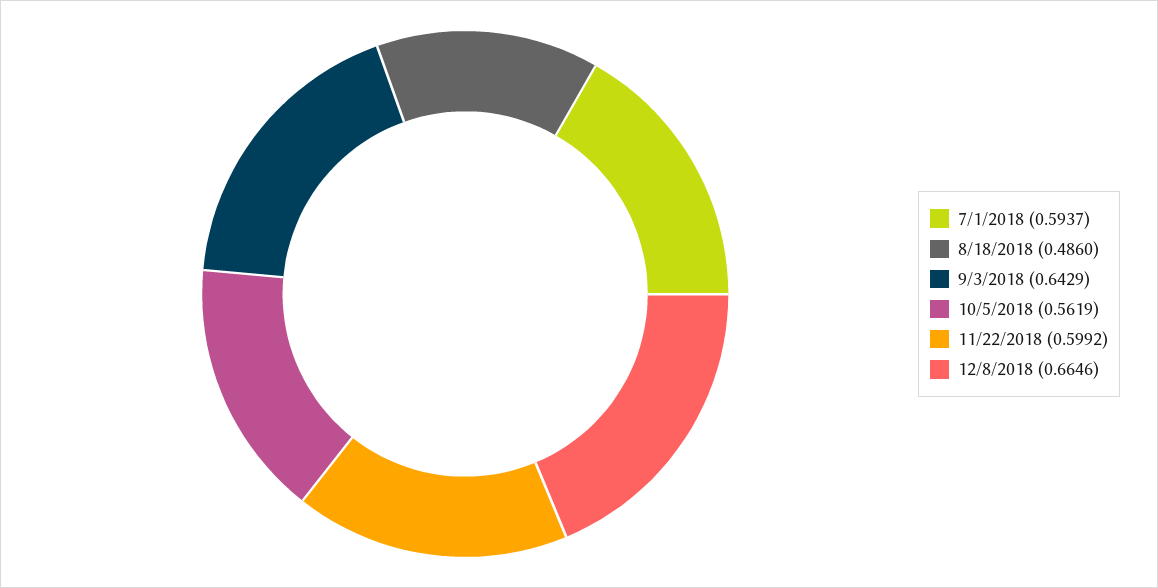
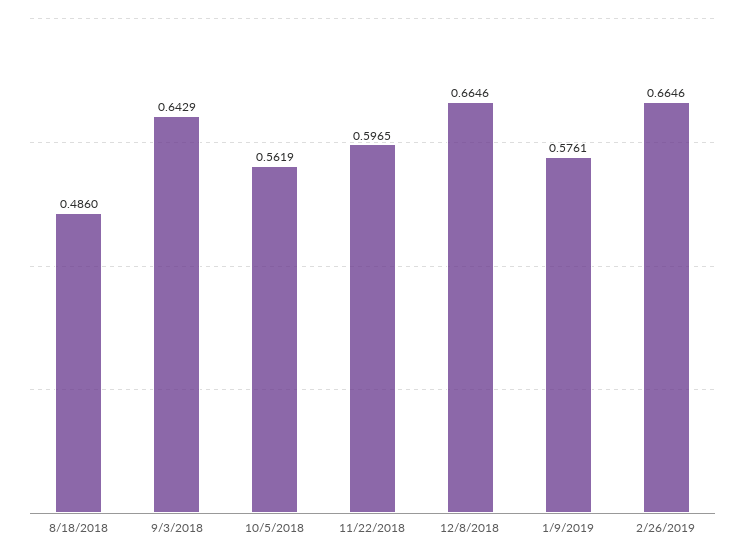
7/1/2018: 0.5937 -> none
11/22/2018: 0.5992 -> 0.5965
1/9/2019: none -> 0.5761
2/26/2019: none -> 0.6646

